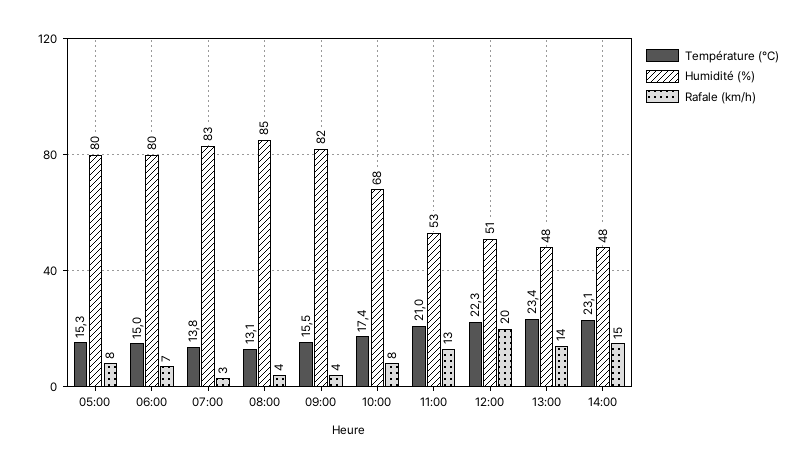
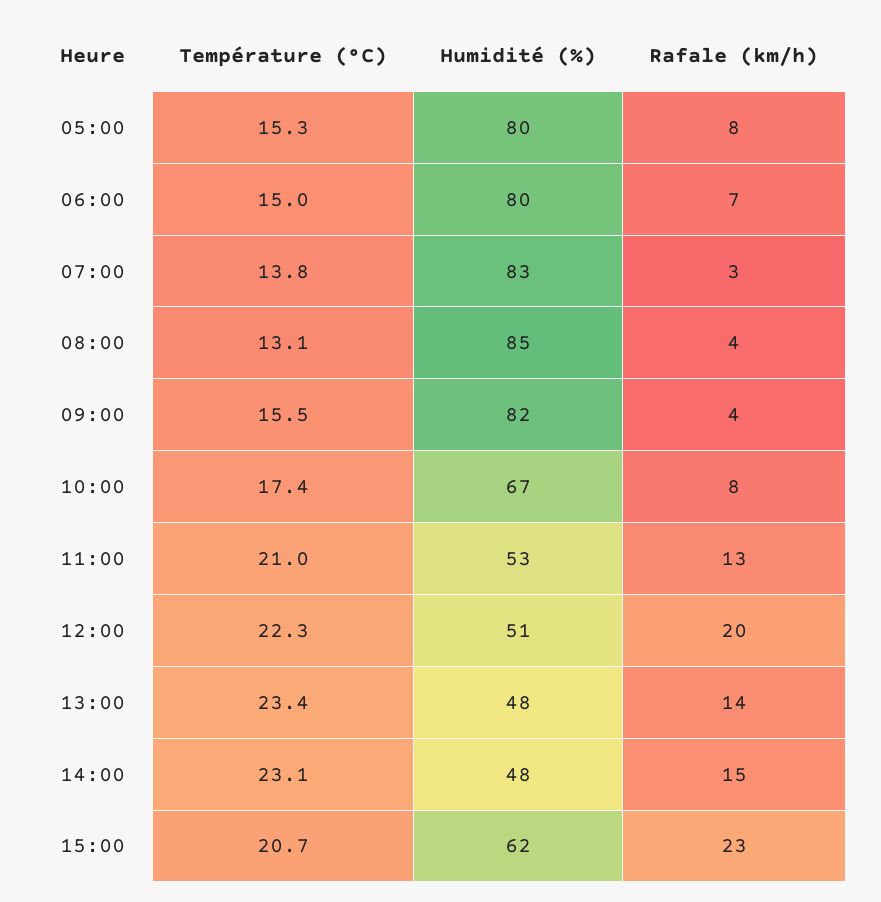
Humidité (%), 10:00: 68 -> 67
Température (°C), 15:00: none -> 20.7
Humidité (%), 15:00: none -> 62
Rafale (km/h), 15:00: none -> 23

